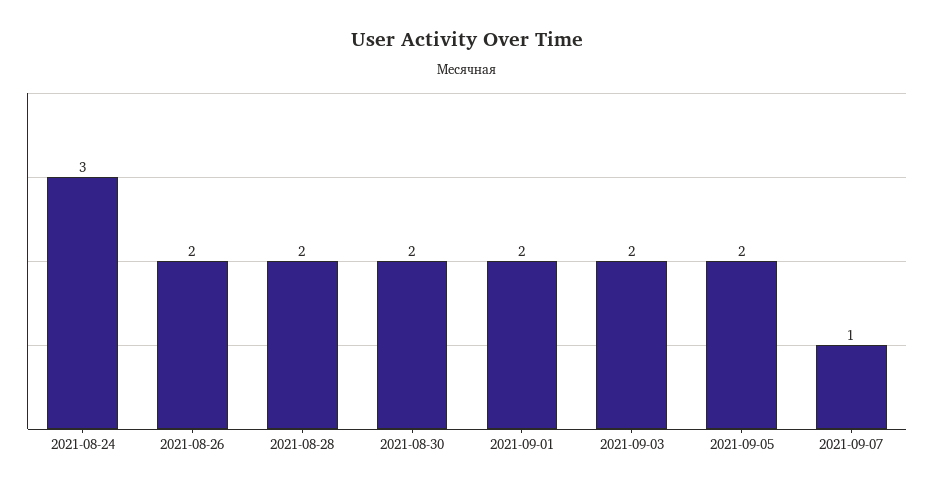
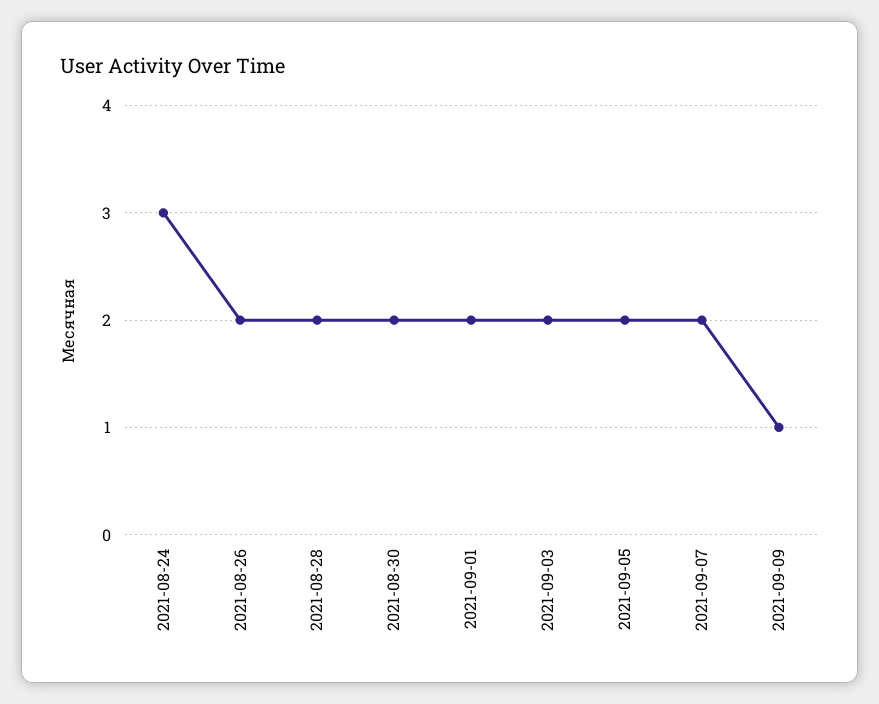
2021-09-07: 1 -> 2
2021-09-09: none -> 1

